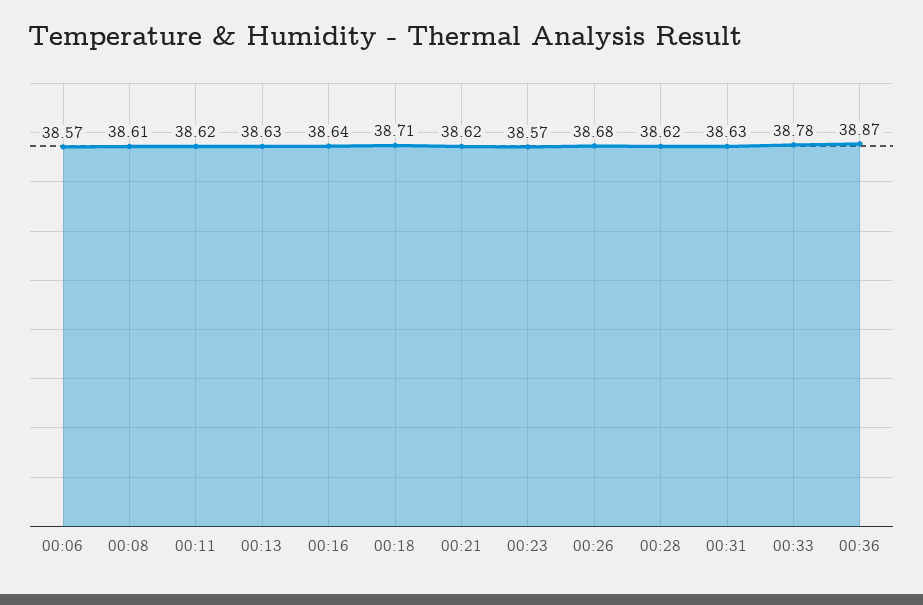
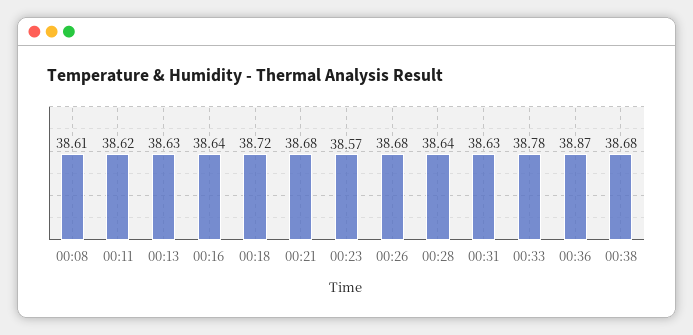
00:06: 38.57 -> none
00:18: 38.71 -> 38.72
00:21: 38.62 -> 38.68
00:28: 38.62 -> 38.64
00:38: none -> 38.68

